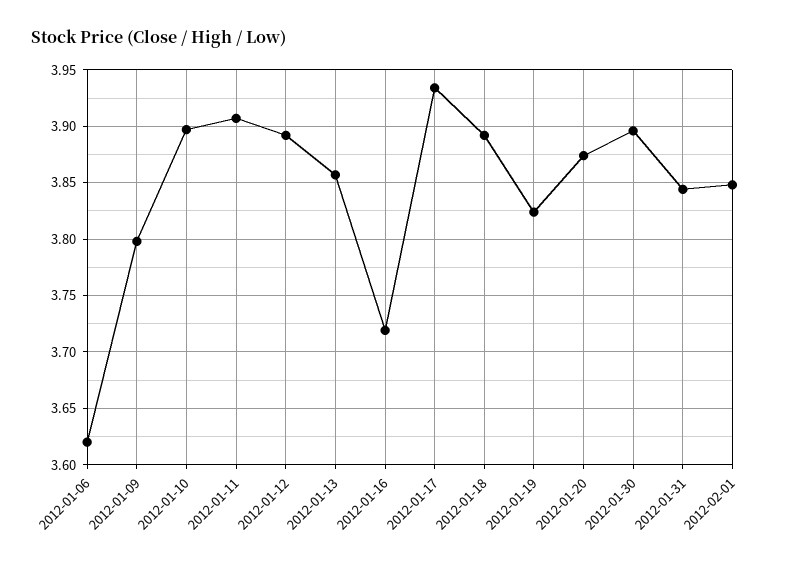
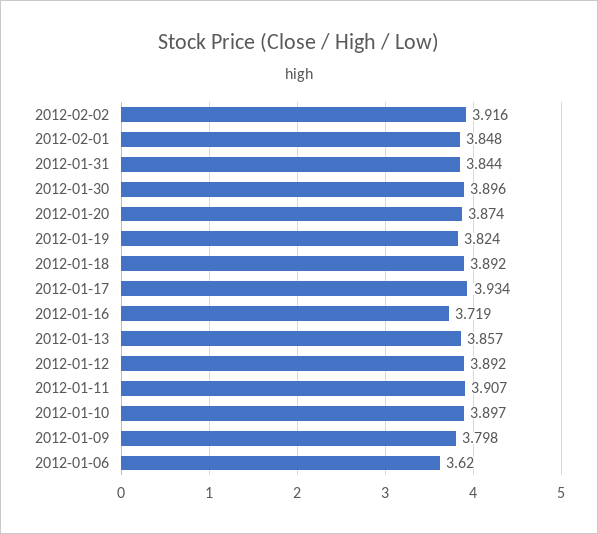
2012-02-02: none -> 3.916

